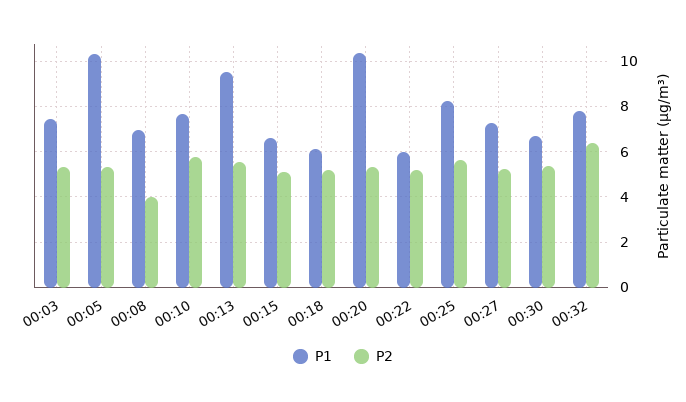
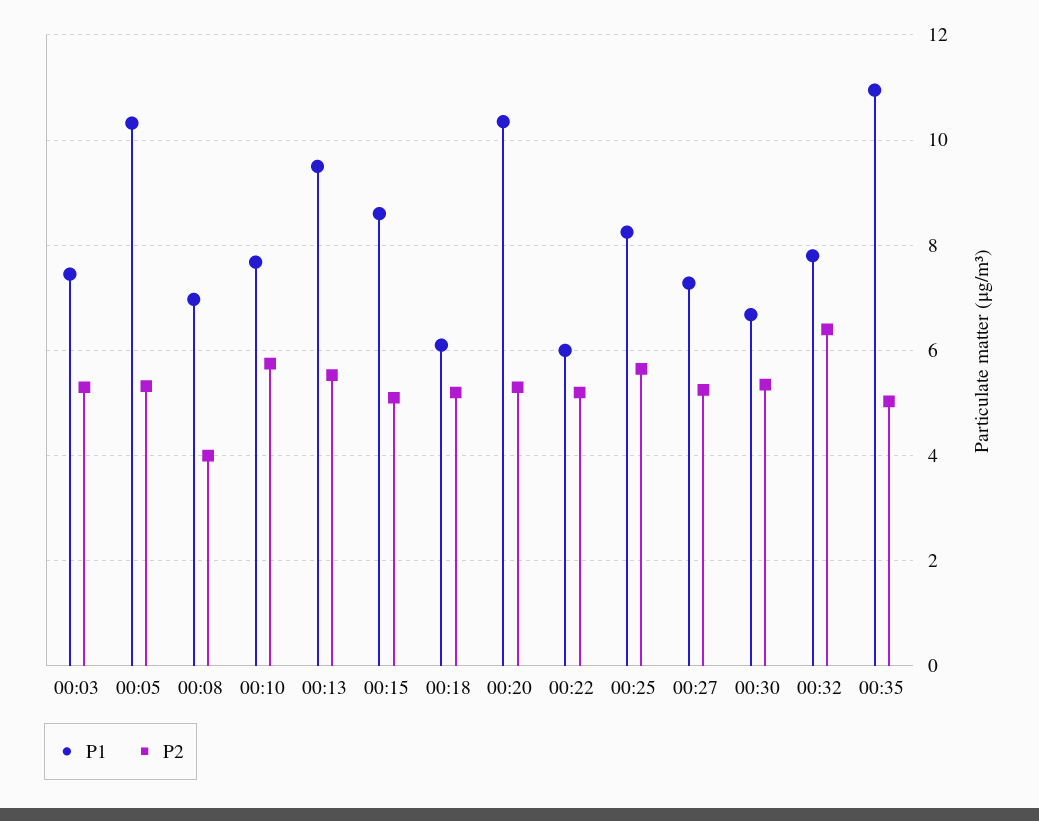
P1, 00:15: 6.5 -> 8.6
P1, 00:35: none -> 11
P2, 00:35: none -> 5

